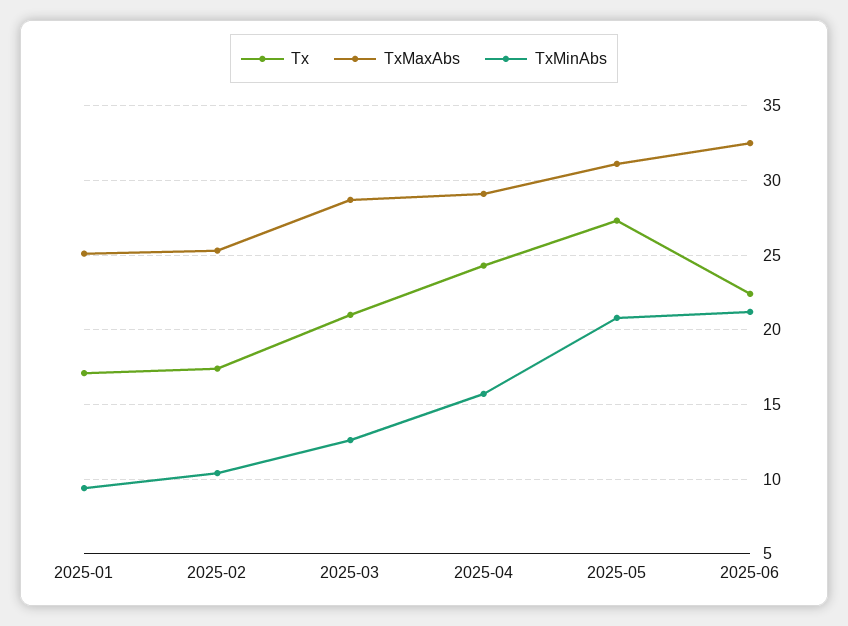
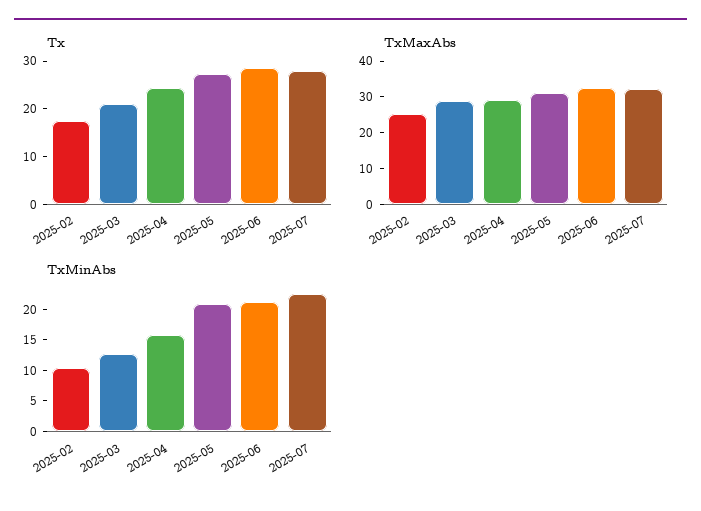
Tx, 2025-01: 17 -> none
TxMaxAbs, 2025-01: 25 -> none
TxMinAbs, 2025-01: 9.5 -> none
Tx, 2025-06: 22.5 -> 28
Tx, 2025-07: none -> 28
TxMaxAbs, 2025-07: none -> 32.5
TxMinAbs, 2025-07: none -> 22.5

